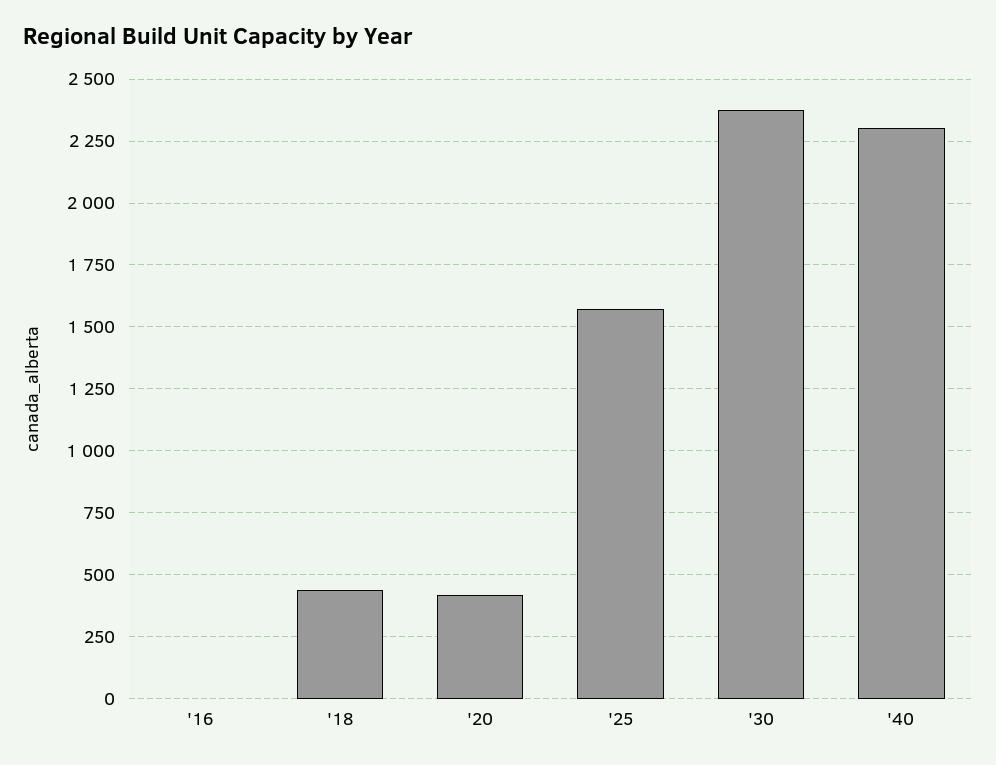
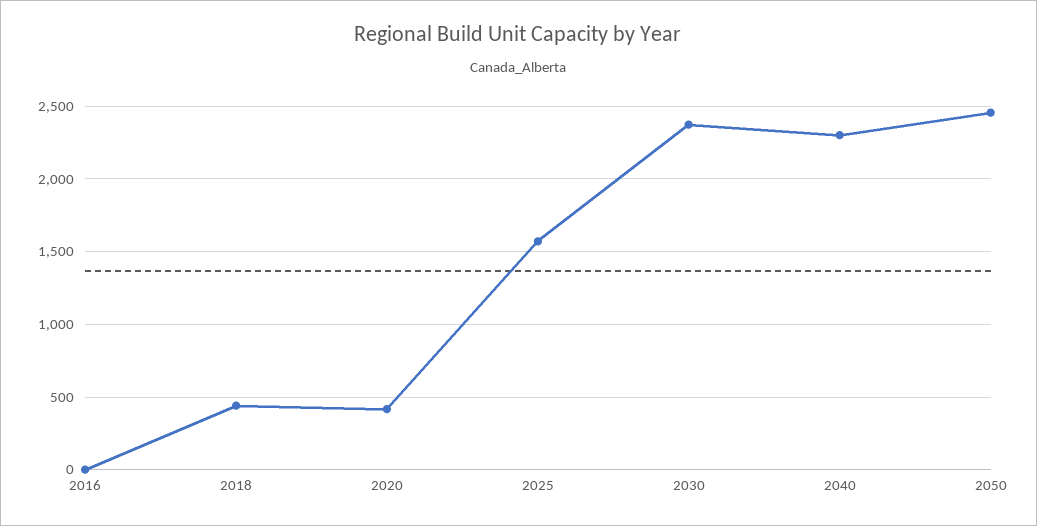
2050: none -> 2450

